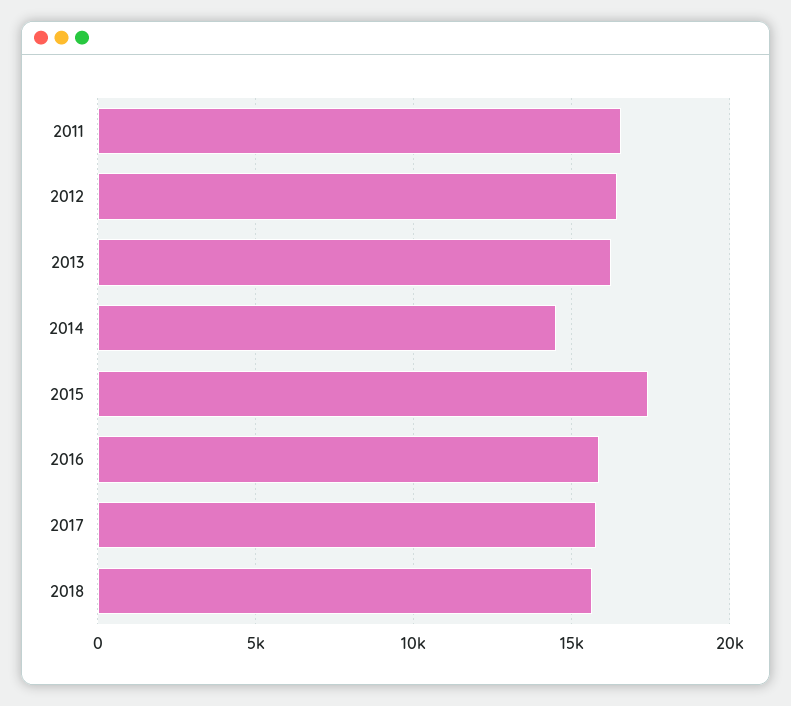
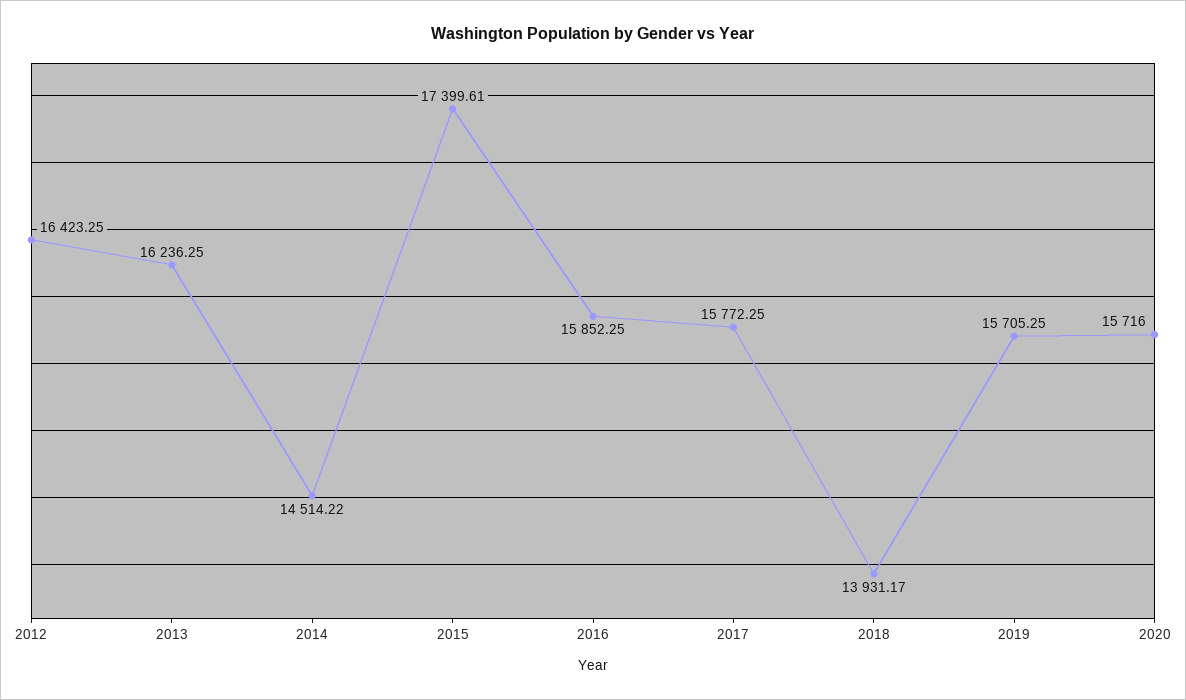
2011: 16500 -> none
2018: 15500 -> 13931.17
2019: none -> 15705.25
2020: none -> 15716

